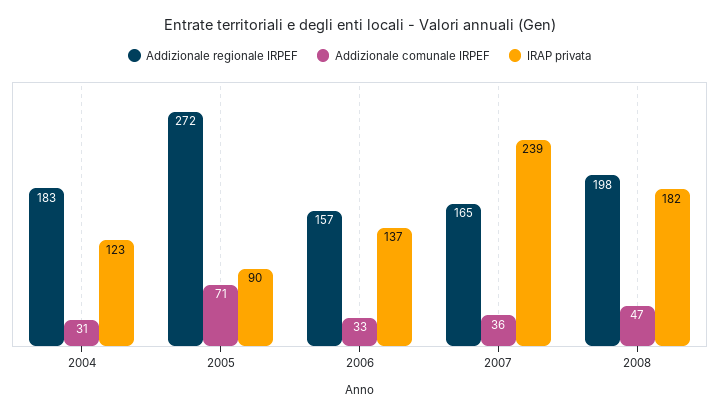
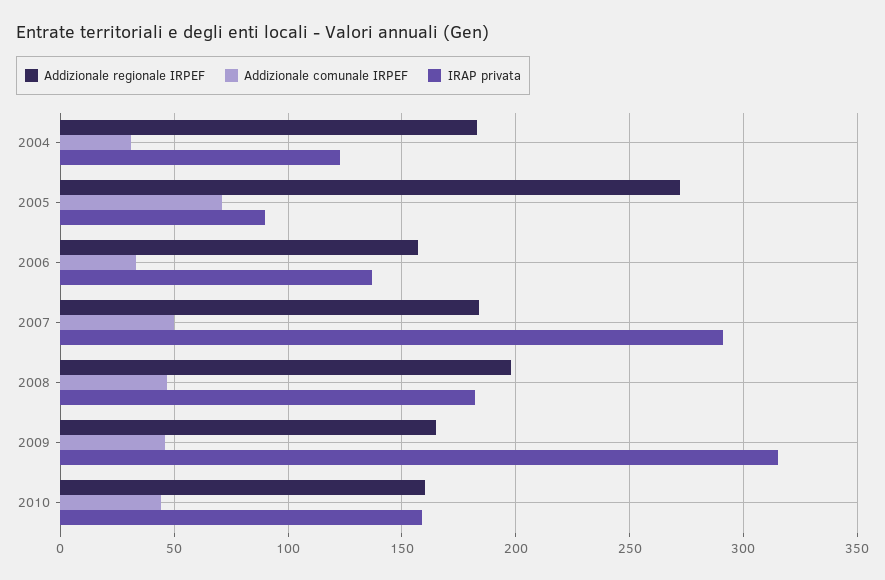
Addizionale regionale IRPEF, 2007: 165 -> 185
Addizionale comunale IRPEF, 2007: 36 -> 50
IRAP privata, 2007: 239 -> 290
Addizionale regionale IRPEF, 2009: none -> 165
Addizionale comunale IRPEF, 2009: none -> 45
IRAP privata, 2009: none -> 315
Addizionale regionale IRPEF, 2010: none -> 160
Addizionale comunale IRPEF, 2010: none -> 45
IRAP privata, 2010: none -> 160

